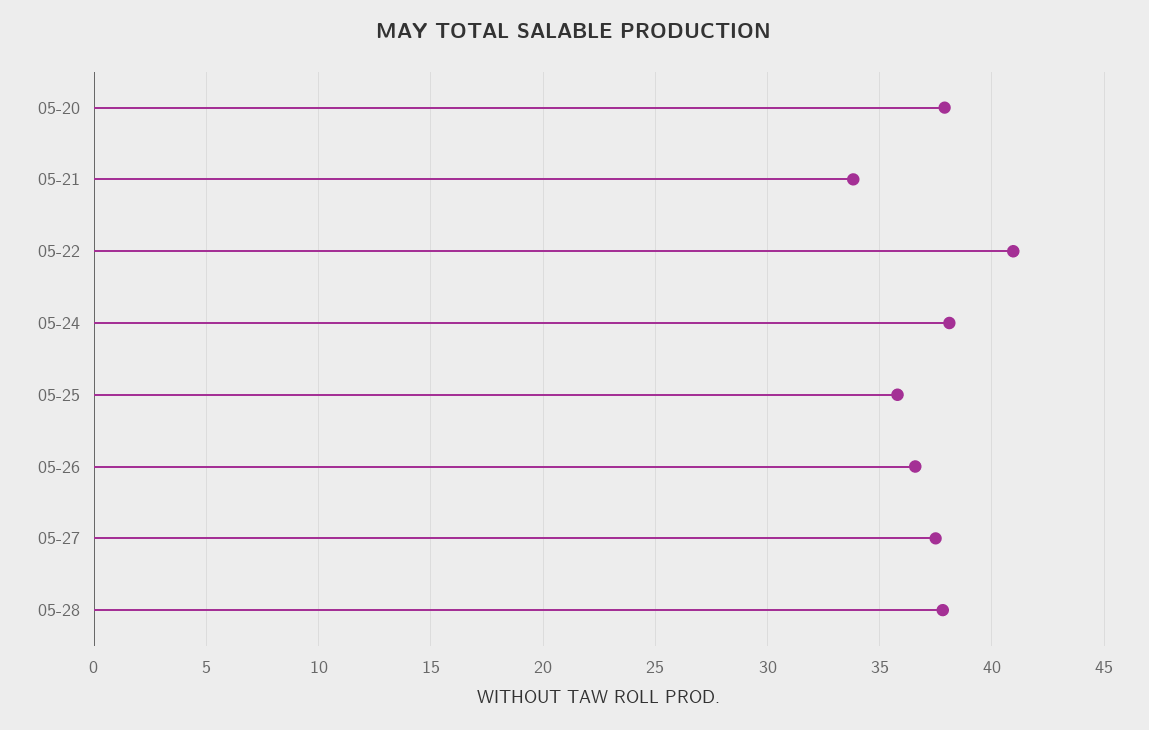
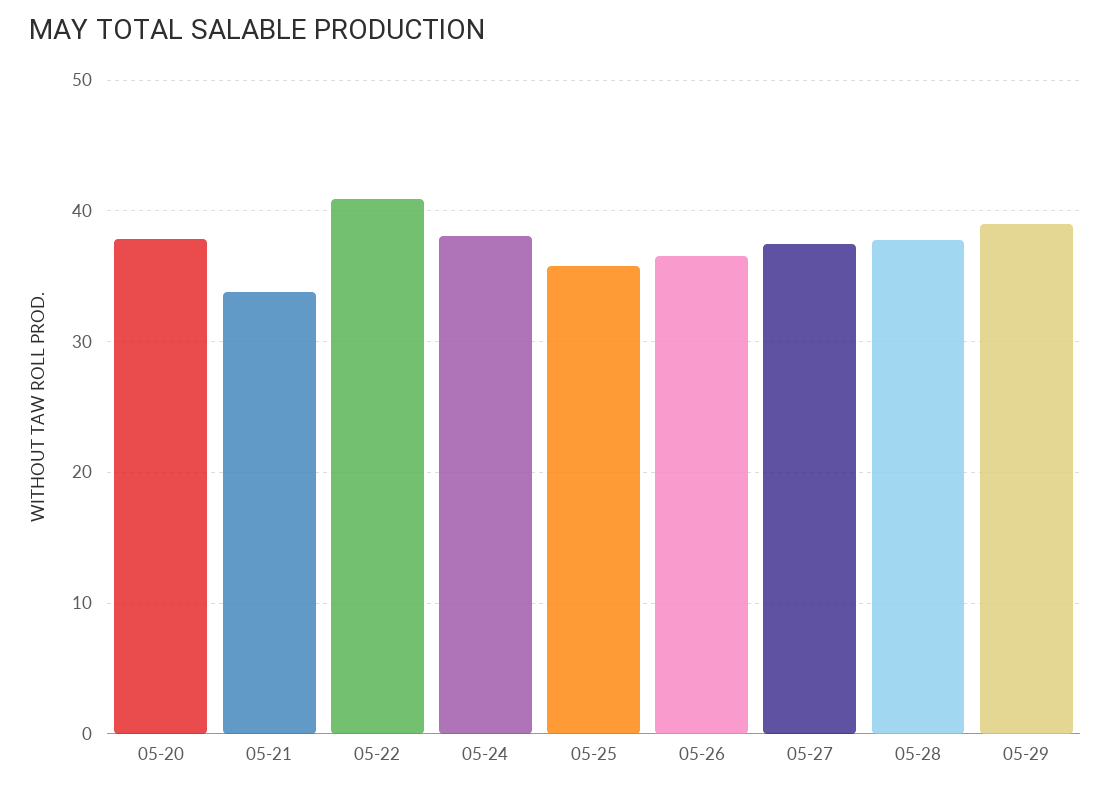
05-29: none -> 39

